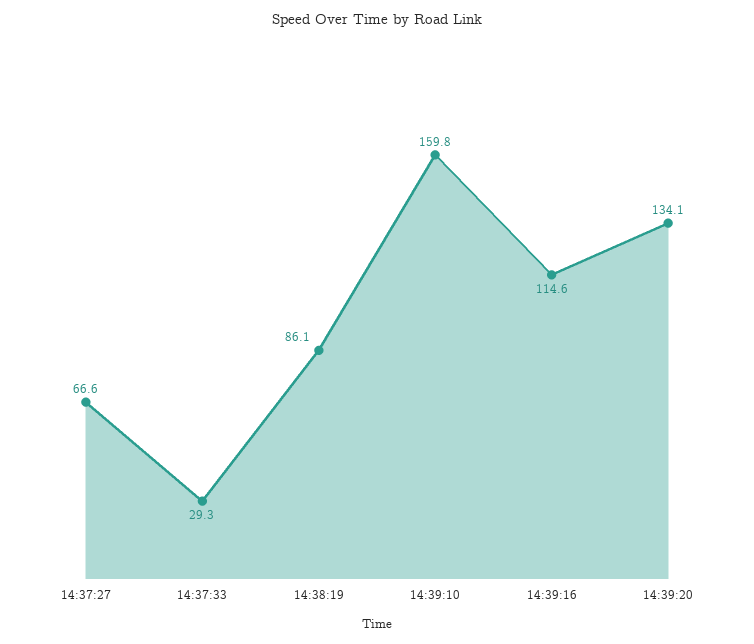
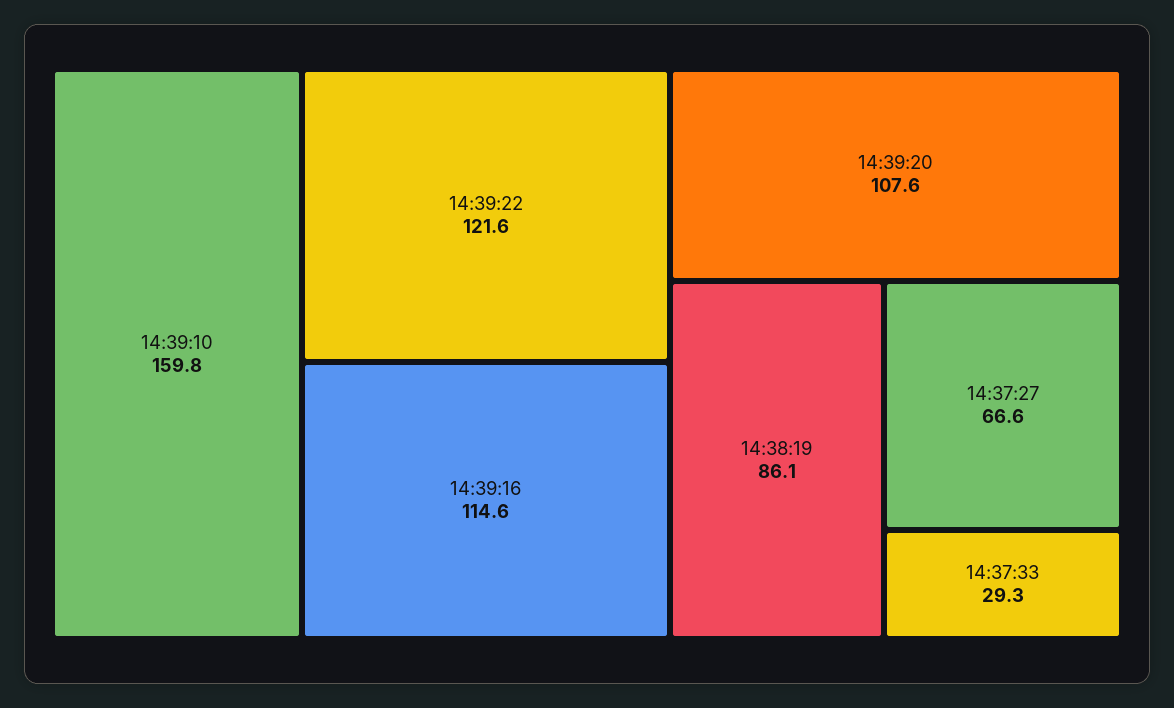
14:39:20: 134.1 -> 107.6
14:39:22: none -> 121.6

